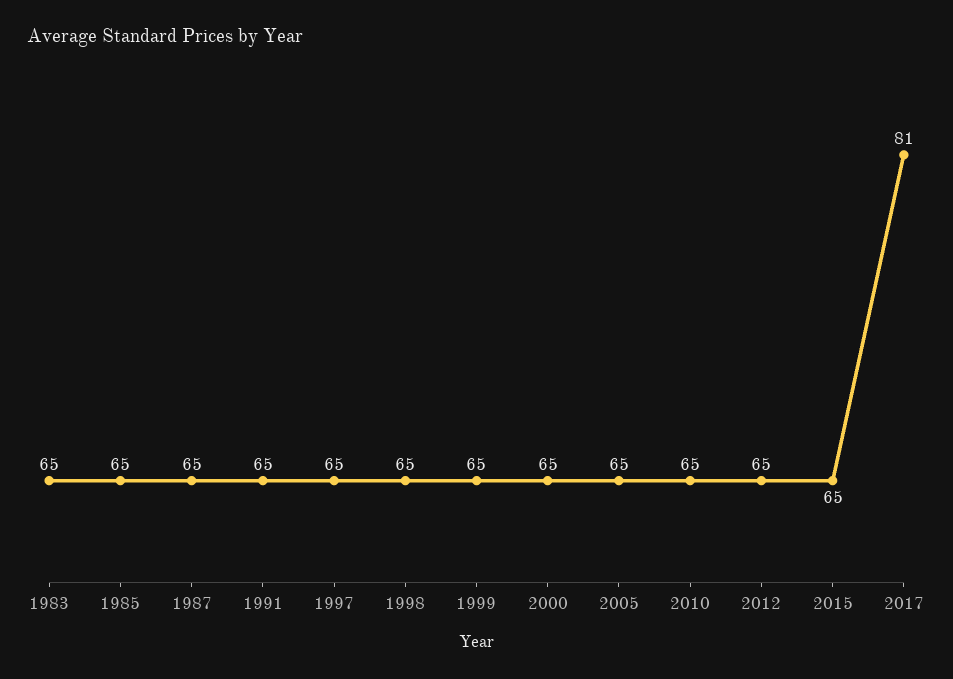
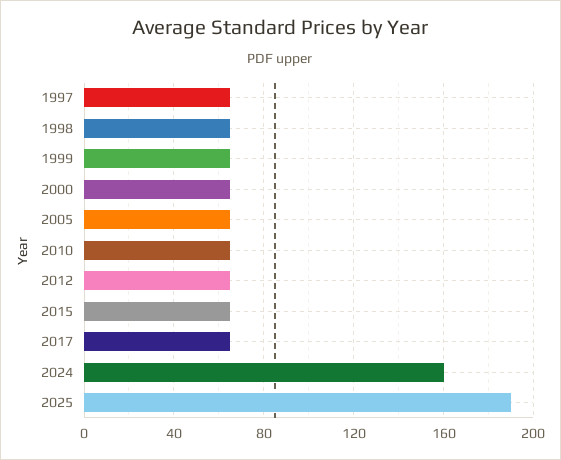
1983: 65 -> none
1985: 65 -> none
1987: 65 -> none
1991: 65 -> none
2017: 81 -> 65
2024: none -> 160
2025: none -> 190

